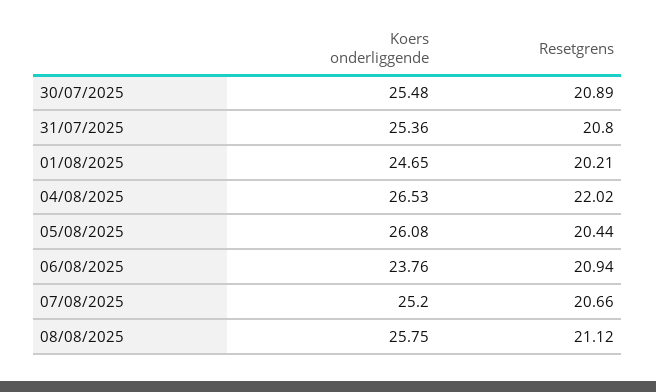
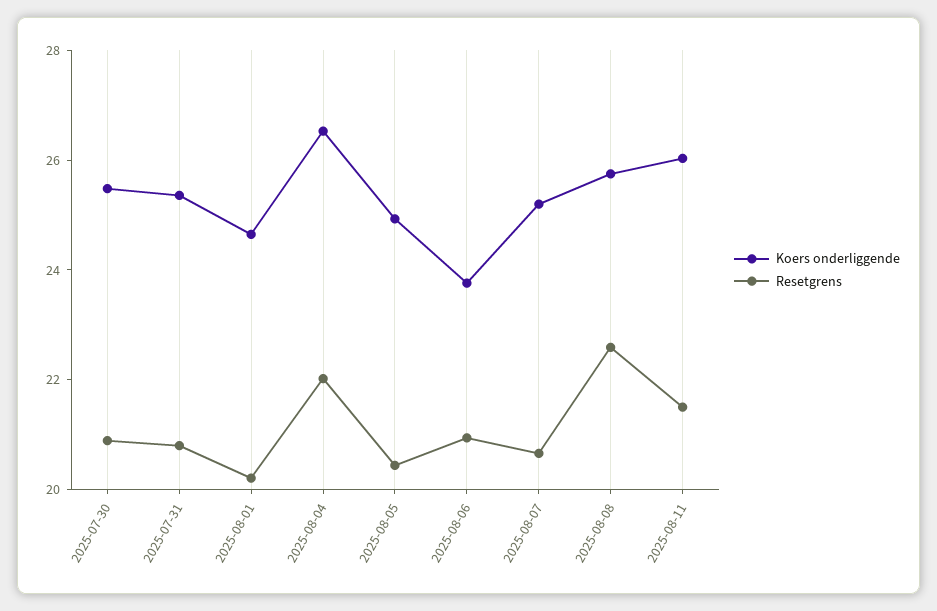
Koers onderliggende, 05/08/2025: 26.08 -> 25
Resetgrens, 08/08/2025: 21.12 -> 22.5
Koers onderliggende, 2025-08-11: none -> 26
Resetgrens, 2025-08-11: none -> 21.5

